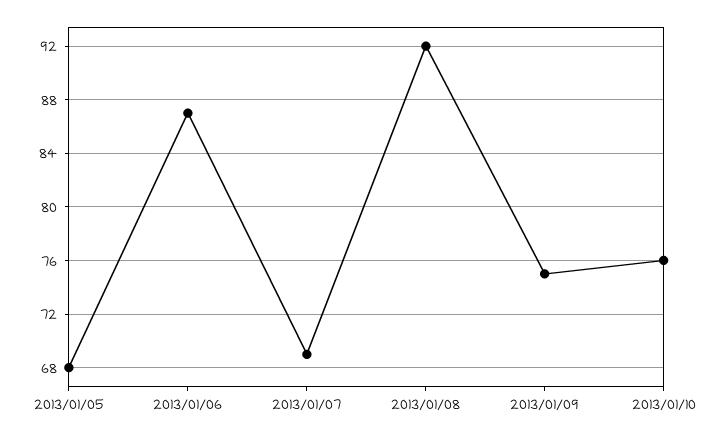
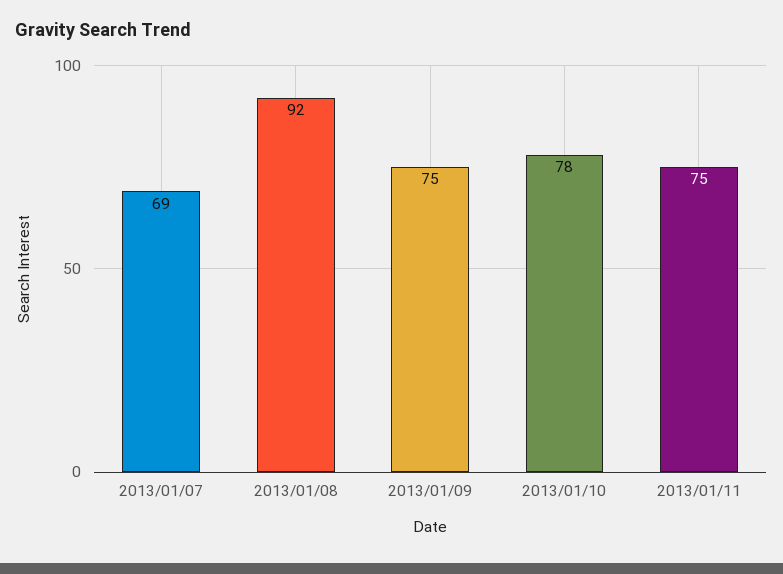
2013/01/05: 68 -> none
2013/01/06: 87 -> none
2013/01/10: 76 -> 78
2013/01/11: none -> 75

